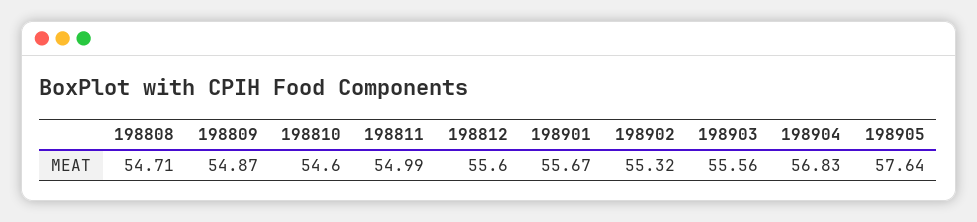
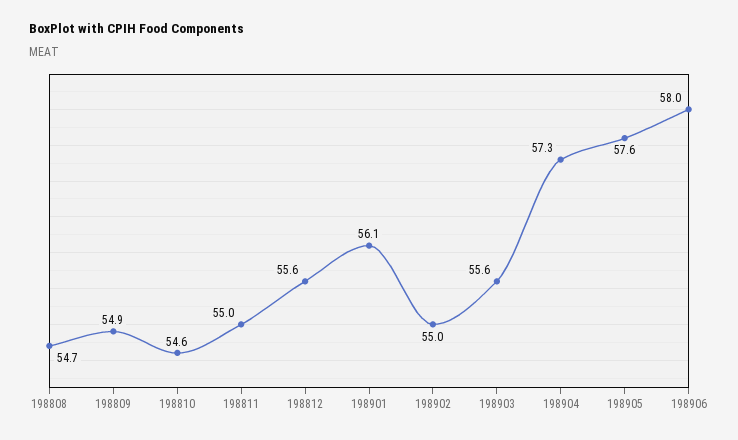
198901: 55.67 -> 56.1
198902: 55.32 -> 55
198904: 56.83 -> 57.3
198906: none -> 58

